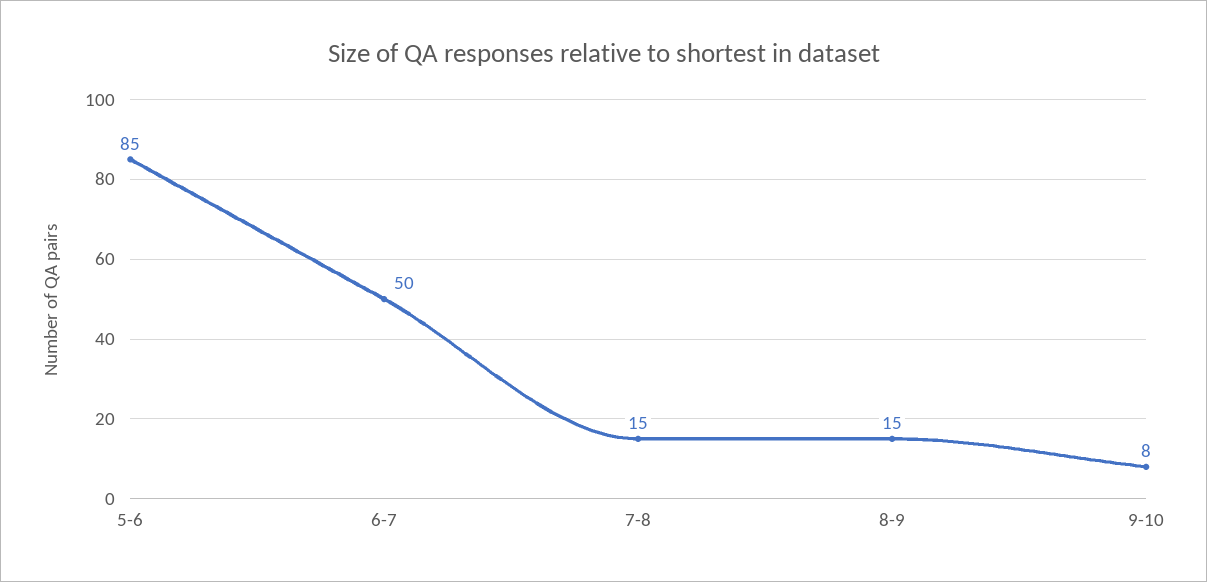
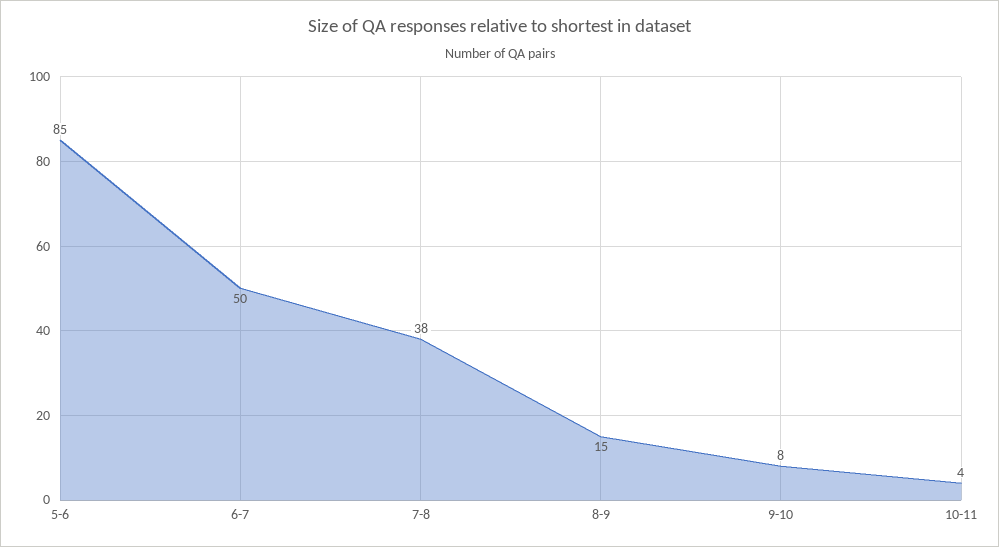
7-8: 15 -> 38
10-11: none -> 4

